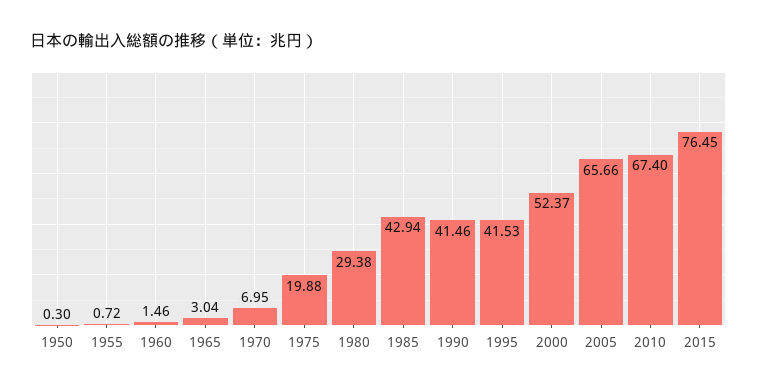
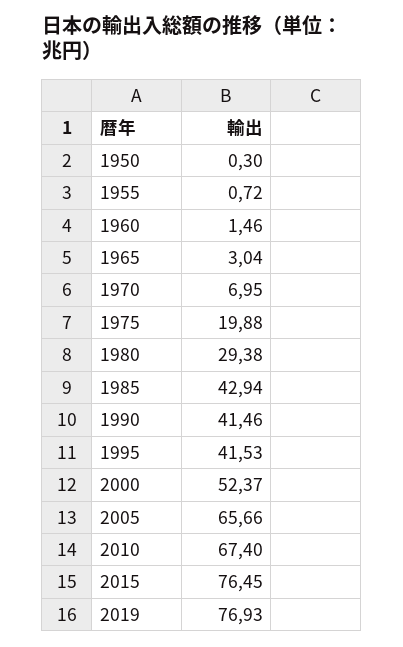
2019: none -> 76.93

